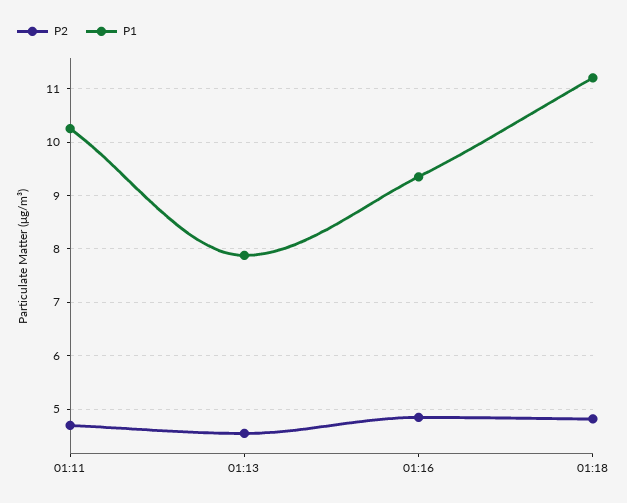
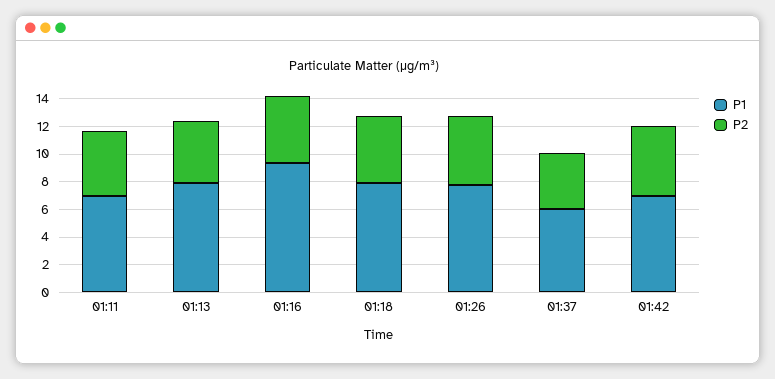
P1, 01:11: 10.2 -> 7
P1, 01:18: 11.2 -> 8
P1, 01:26: none -> 8
P2, 01:26: none -> 5
P1, 01:37: none -> 6
P2, 01:37: none -> 4
P1, 01:42: none -> 7
P2, 01:42: none -> 5

